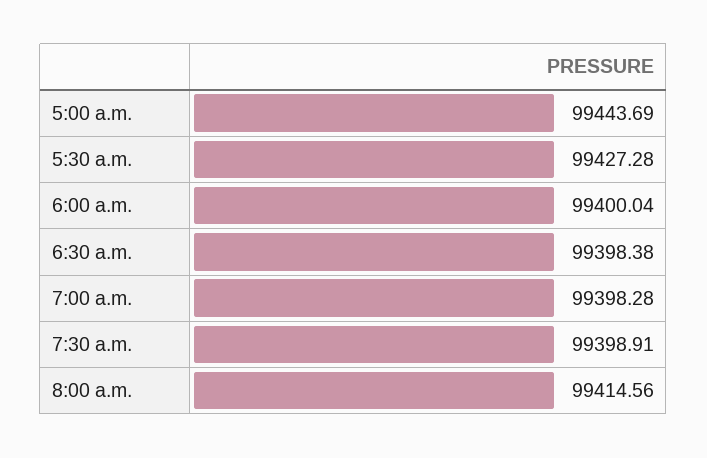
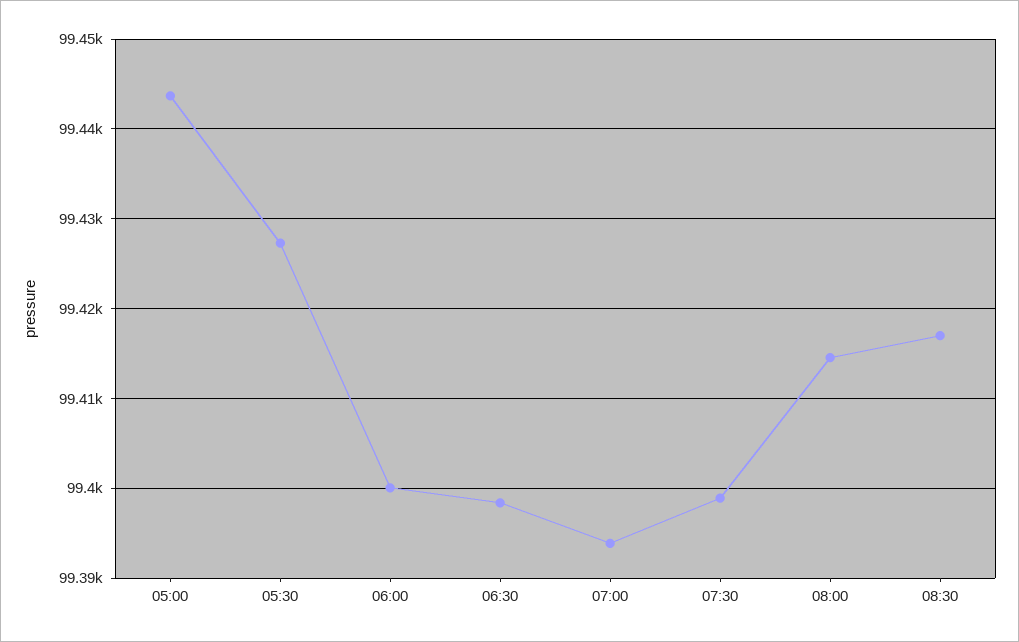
7:00 a.m.: 99398.28 -> 99394
08:30: none -> 99417

